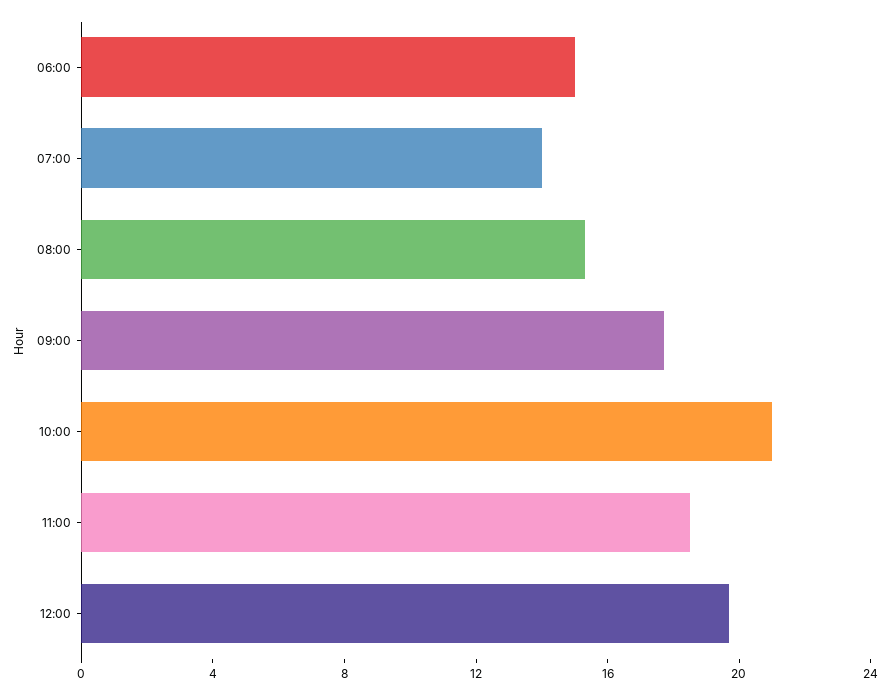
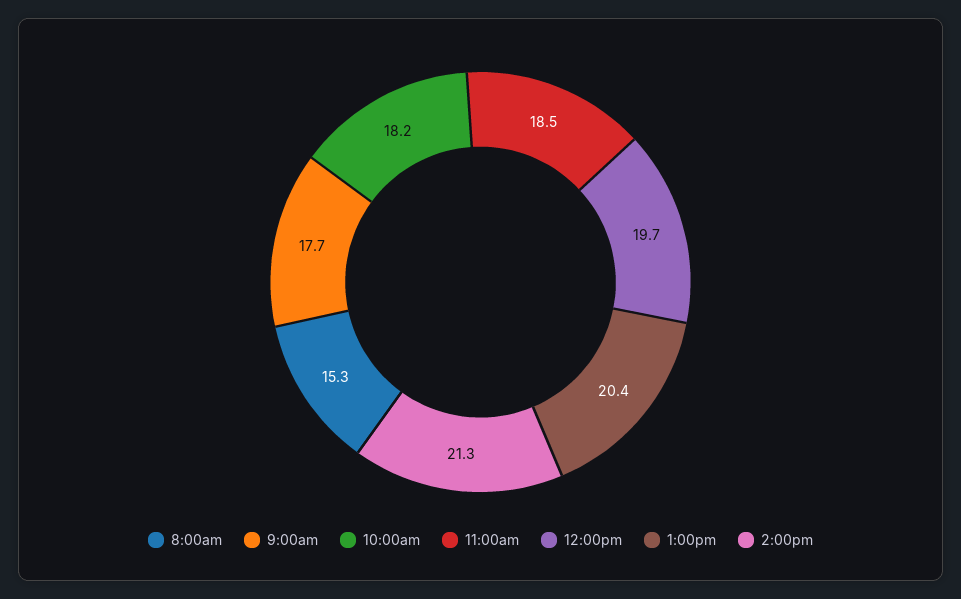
06:00: 15 -> none
07:00: 14 -> none
10:00: 21 -> 18.2
1:00pm: none -> 20.4
2:00pm: none -> 21.3

